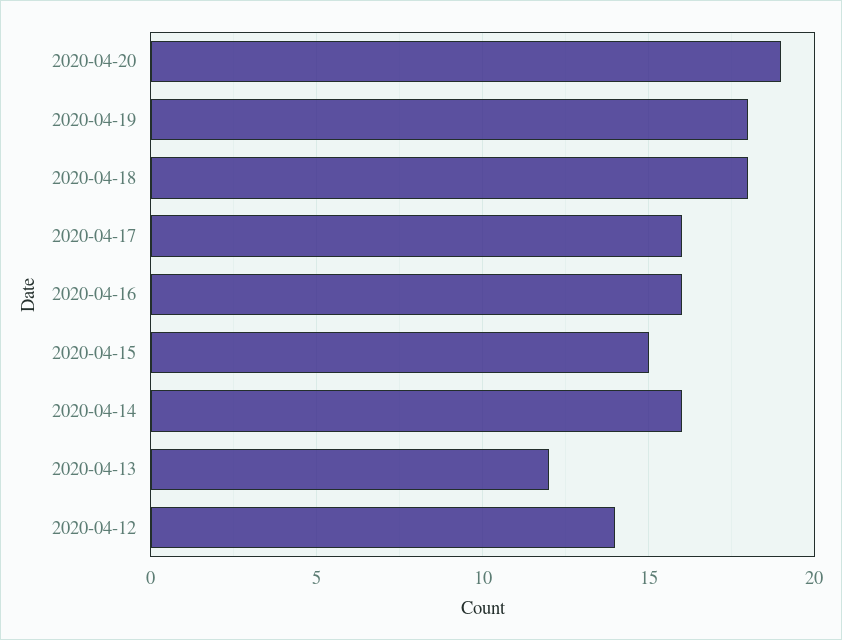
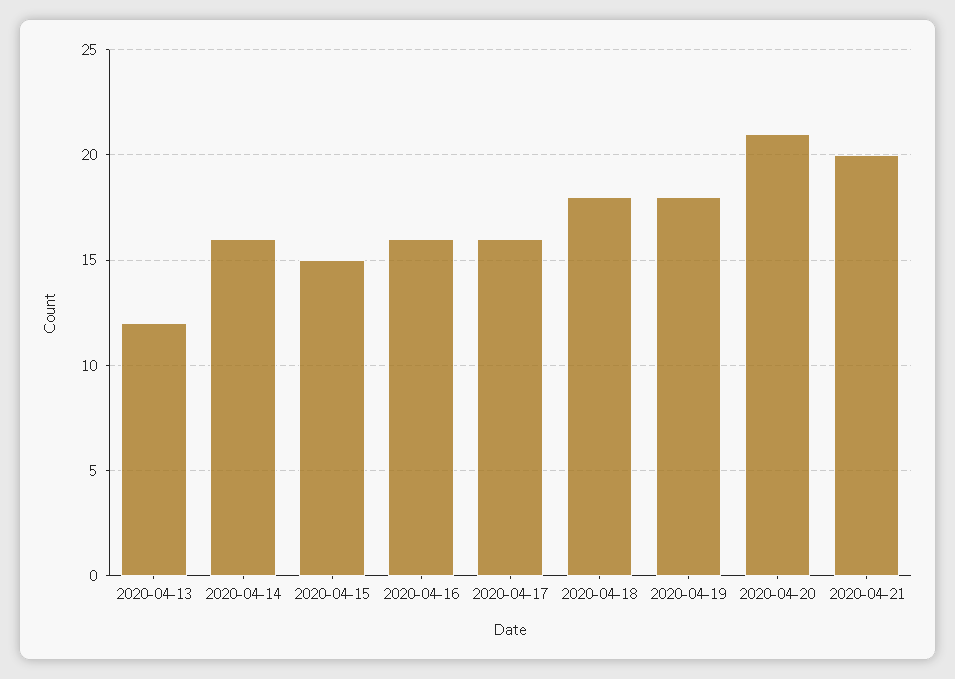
2020-04-20: 19 -> 21
2020-04-12: 14 -> none
2020-04-21: none -> 20

